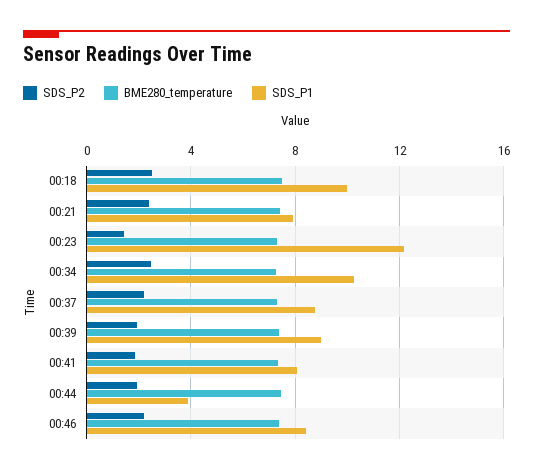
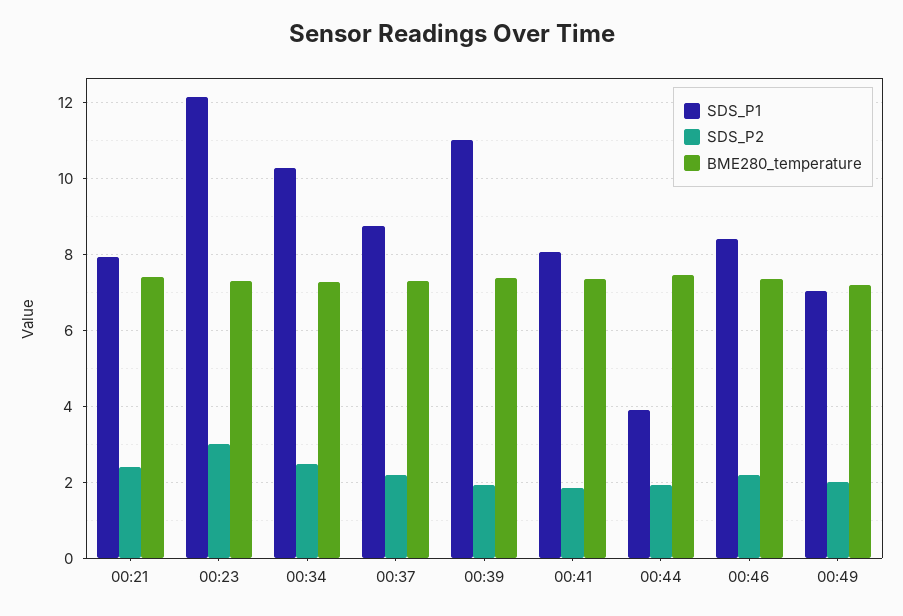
SDS_P2, 00:18: 2.5 -> none
BME280_temperature, 00:18: 7.5 -> none
SDS_P1, 00:18: 10 -> none
SDS_P2, 00:23: 1.5 -> 3
SDS_P1, 00:39: 9 -> 11
SDS_P1, 00:49: none -> 7
SDS_P2, 00:49: none -> 2
BME280_temperature, 00:49: none -> 7.2

